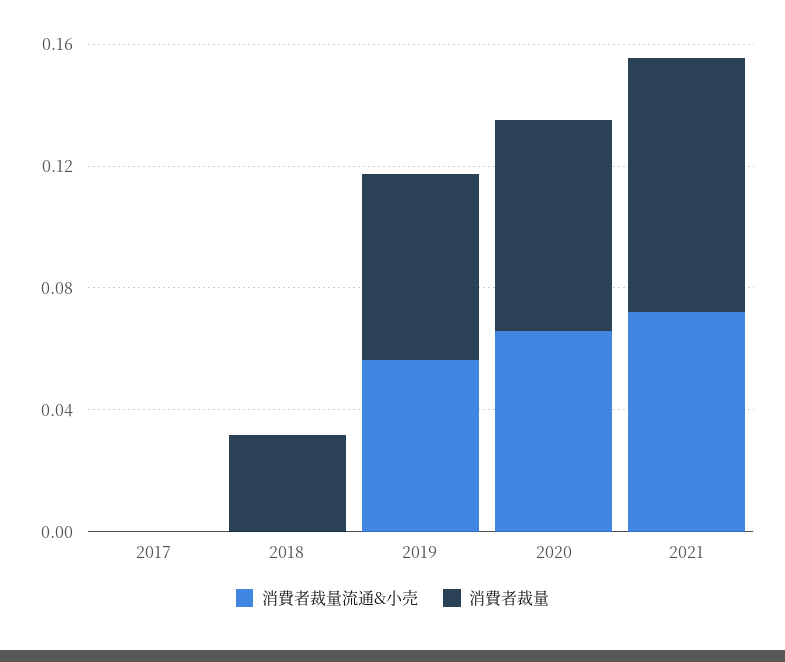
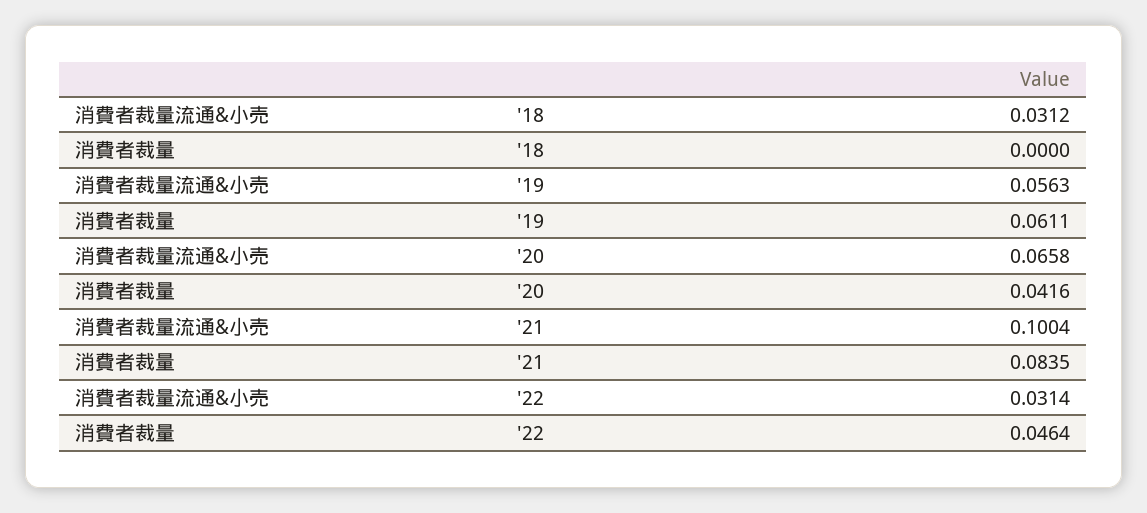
消費者裁量流通&小売, 2017: 0 -> none
消費者裁量, 2017: 0 -> none
消費者裁量流通&小売, 2018: 0 -> 0.0312
消費者裁量, 2018: 0.03 -> 0
消費者裁量, 2020: 0.07 -> 0.0416
消費者裁量流通&小売, 2021: 0.07 -> 0.1004
消費者裁量流通&小売, '22: none -> 0.0314
消費者裁量, '22: none -> 0.0464

